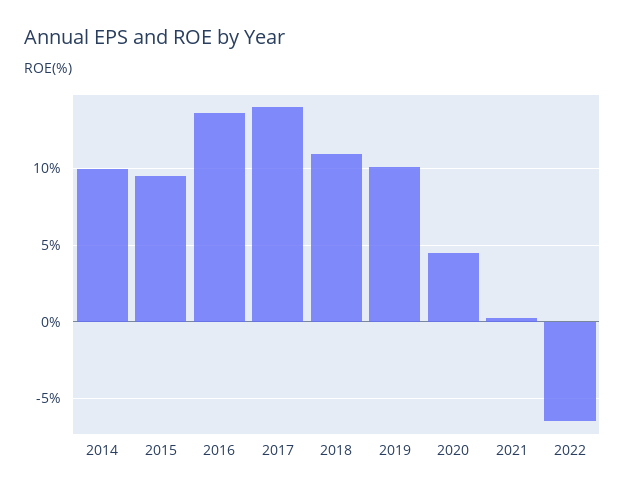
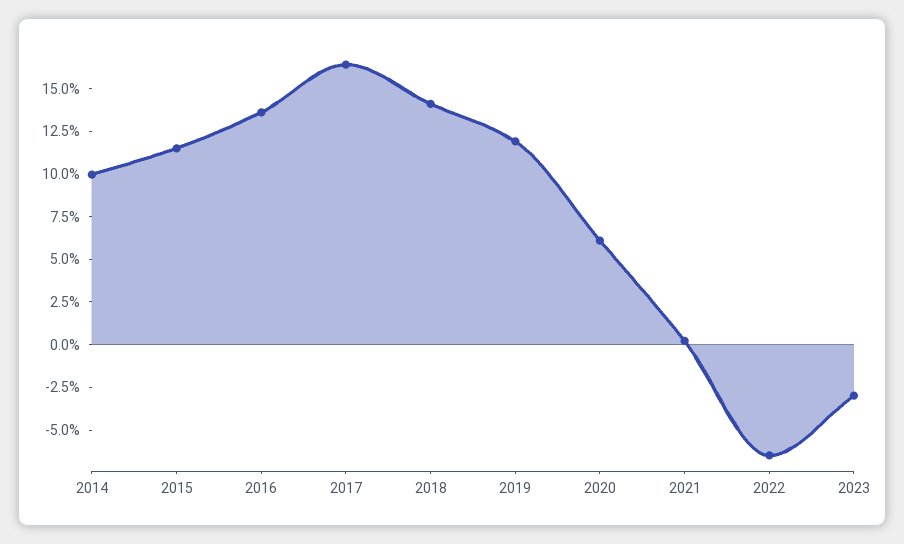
2015: 9.5 -> 11.5
2017: 14 -> 16.5
2018: 11 -> 14
2019: 10 -> 12
2020: 4.5 -> 6
2023: none -> -3

